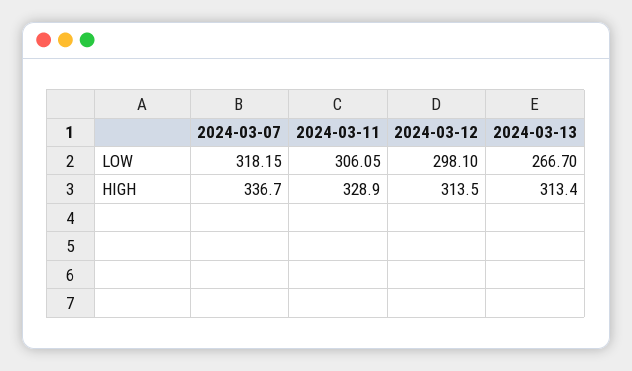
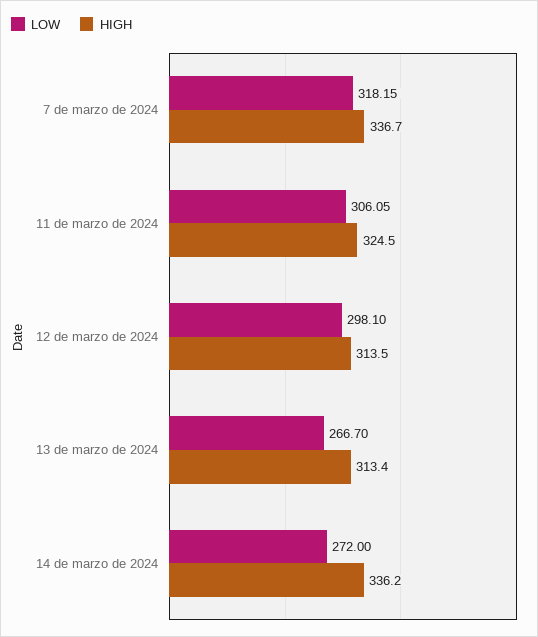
HIGH, 2024-03-11: 328.9 -> 324.5
LOW, 14 de marzo de 2024: none -> 272
HIGH, 14 de marzo de 2024: none -> 336.2

